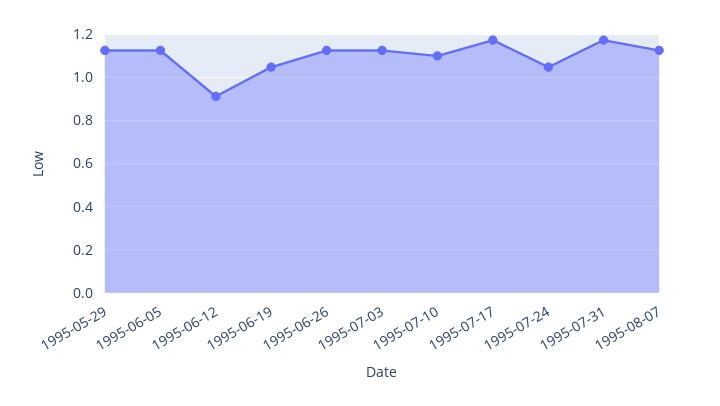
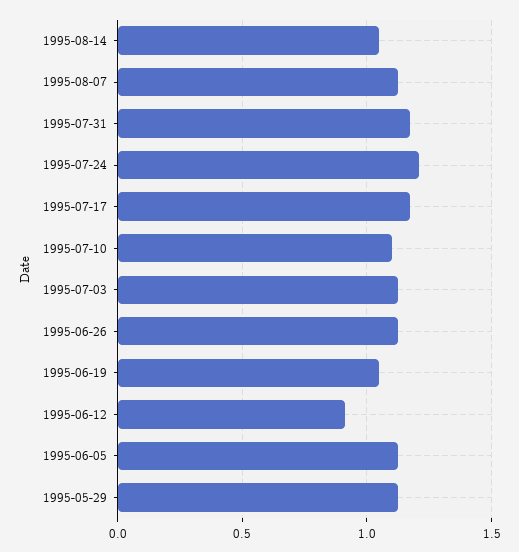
1995-07-24: 1.05 -> 1.2
1995-08-14: none -> 1.05

